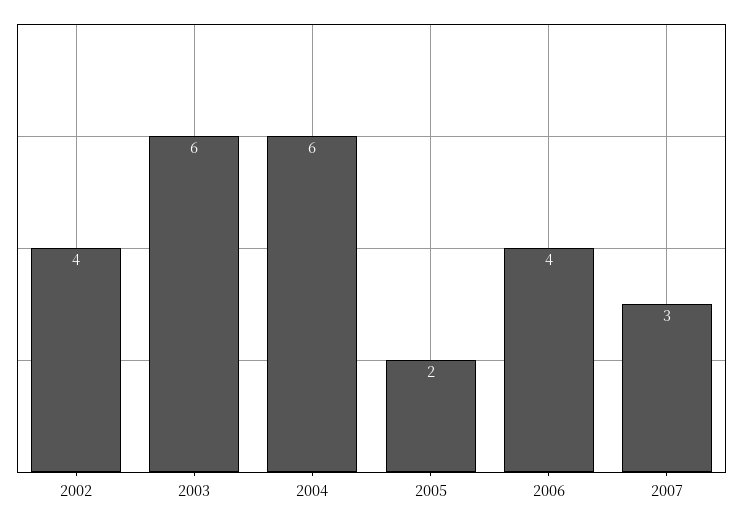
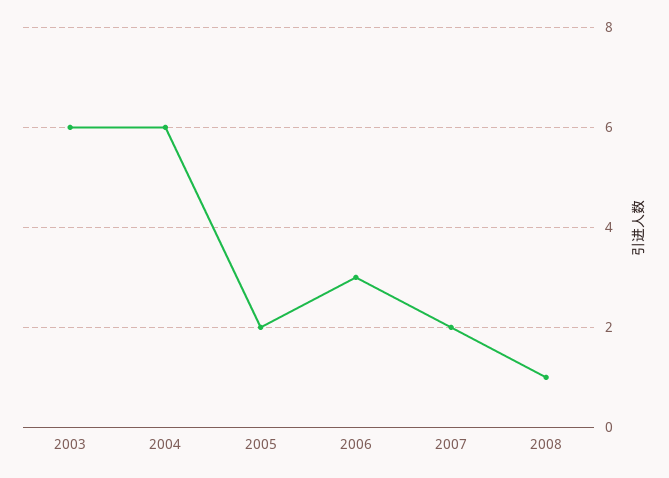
2002: 4 -> none
2006: 4 -> 3
2007: 3 -> 2
2008: none -> 1

